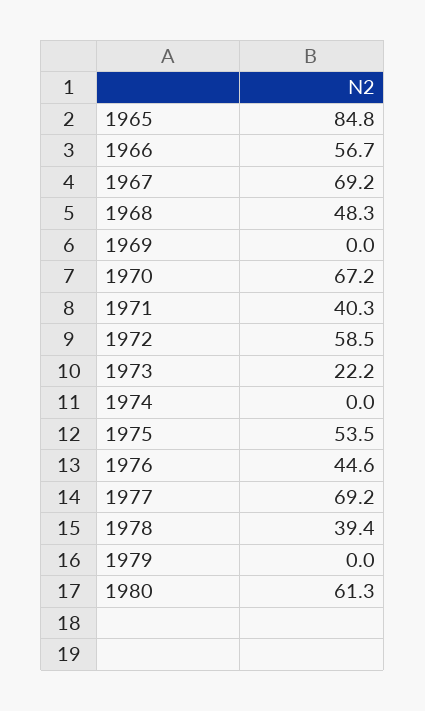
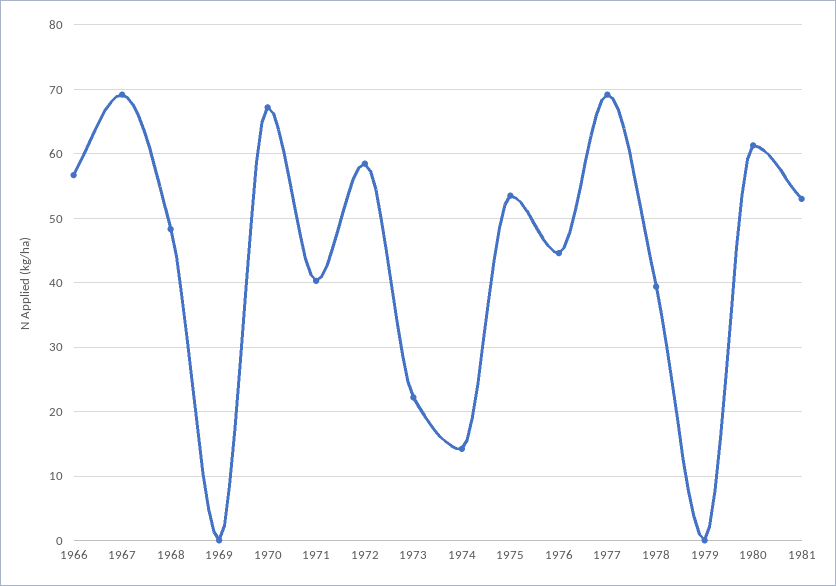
1965: 84.8 -> none
1974: 0 -> 14
1981: none -> 53

